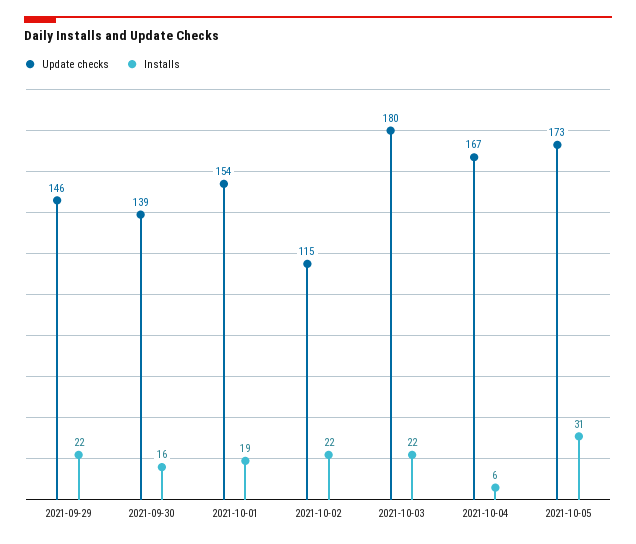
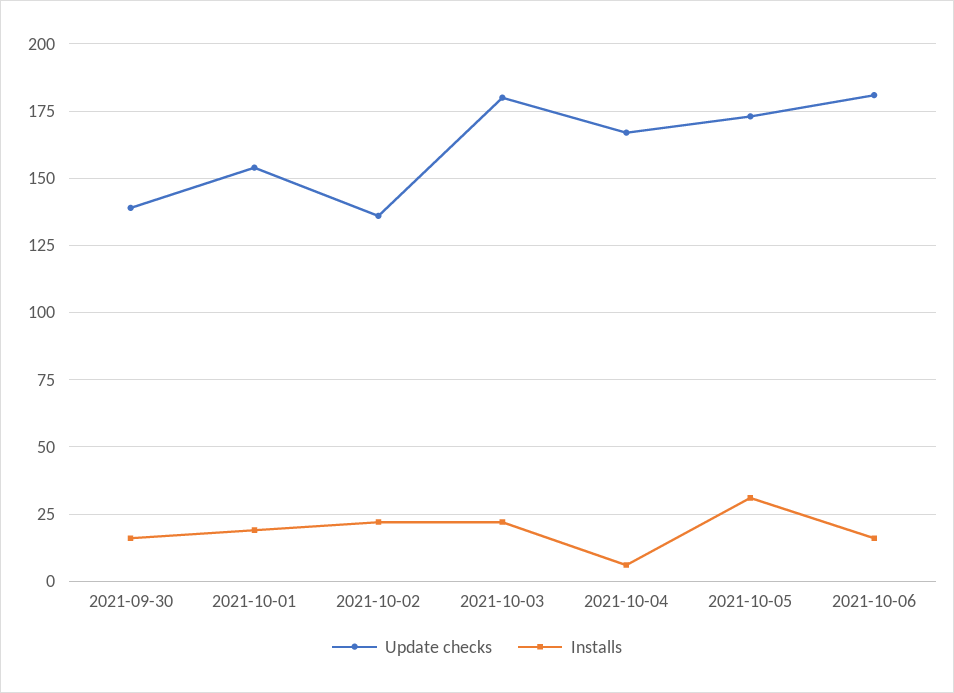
Update checks, 2021-09-29: 146 -> none
Installs, 2021-09-29: 22 -> none
Update checks, 2021-10-02: 115 -> 135
Update checks, 2021-10-06: none -> 180
Installs, 2021-10-06: none -> 15

